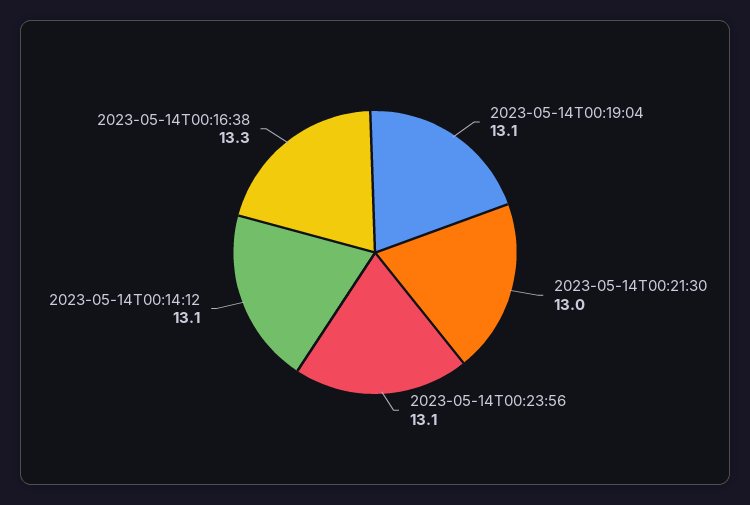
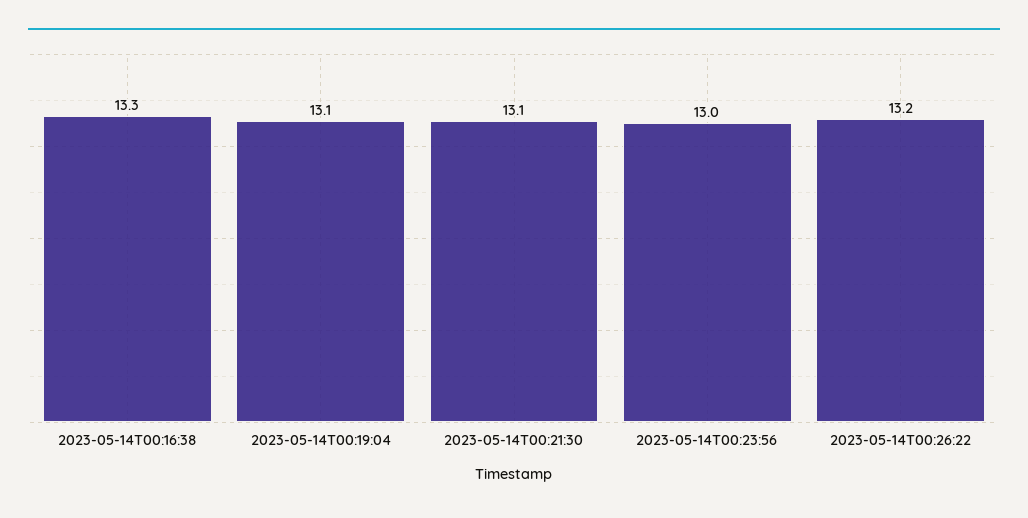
2023-05-14T00:21:30: 13 -> 13.1
2023-05-14T00:23:56: 13.1 -> 13
2023-05-14T00:14:12: 13.1 -> none
2023-05-14T00:26:22: none -> 13.2

